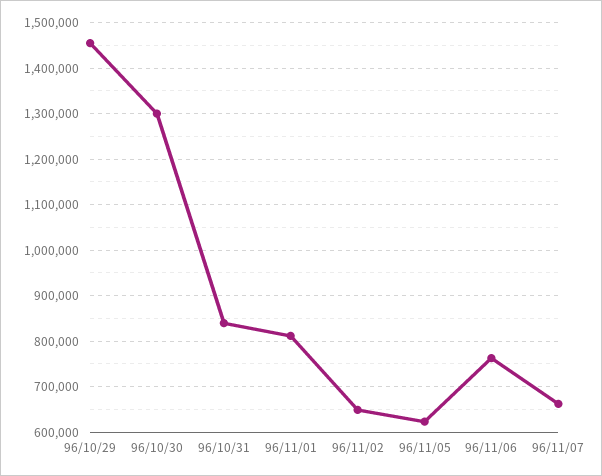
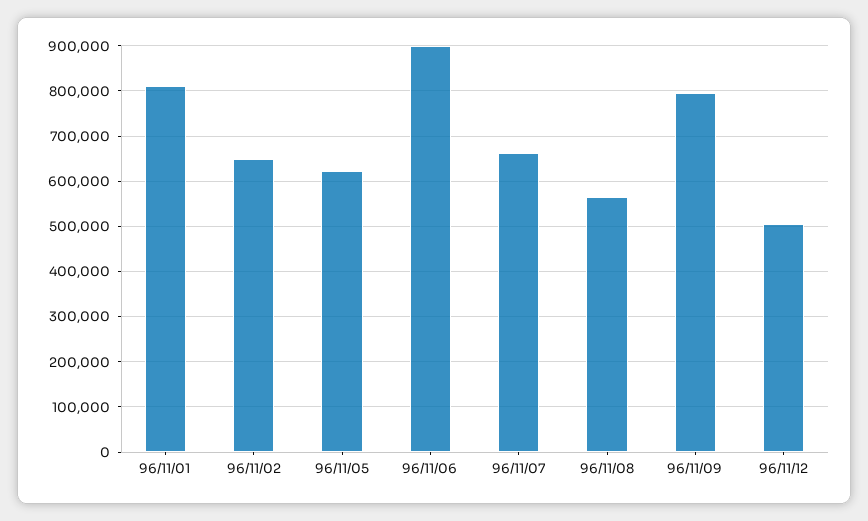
96/10/29: 1460000 -> none
96/10/30: 1300000 -> none
96/10/31: 840000 -> none
96/11/06: 760000 -> 900000
96/11/08: none -> 560000
96/11/09: none -> 800000
96/11/12: none -> 500000

